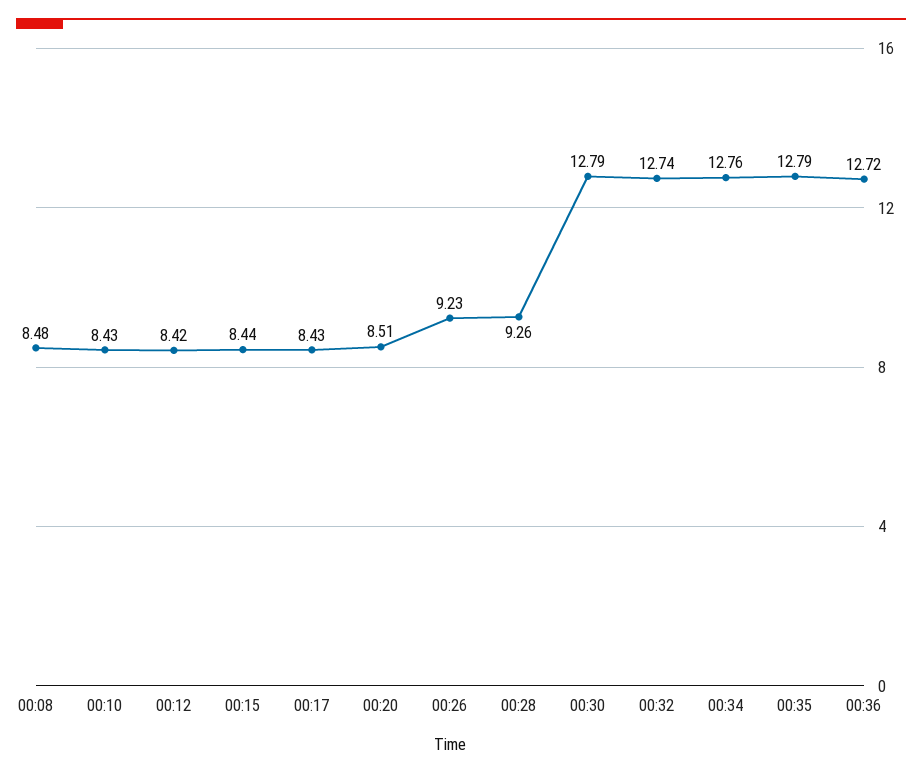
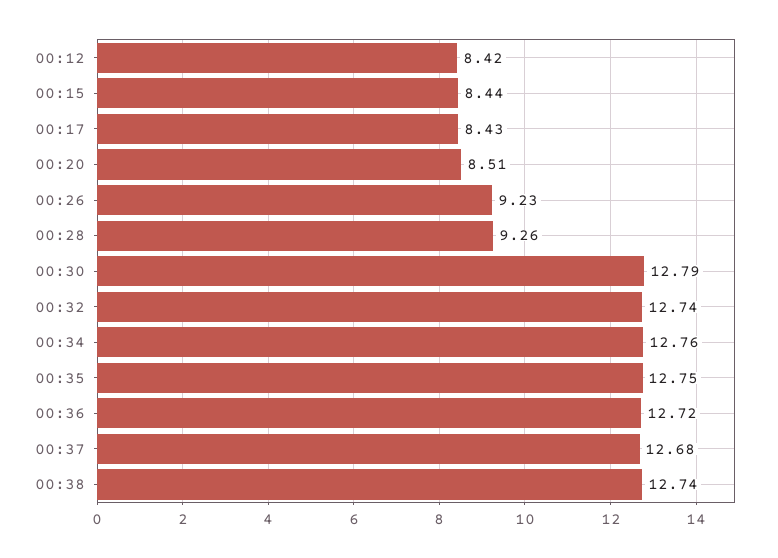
00:08: 8.48 -> none
00:10: 8.43 -> none
00:35: 12.79 -> 12.75
00:37: none -> 12.68
00:38: none -> 12.74

